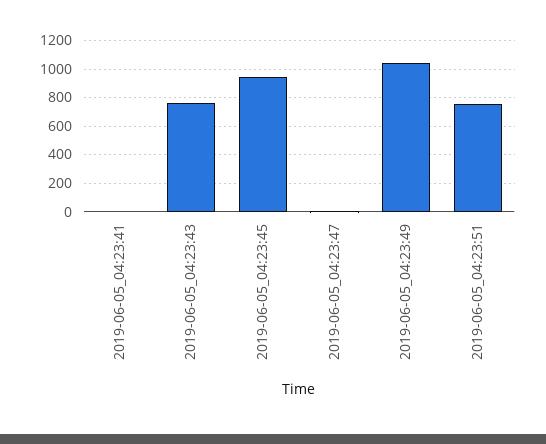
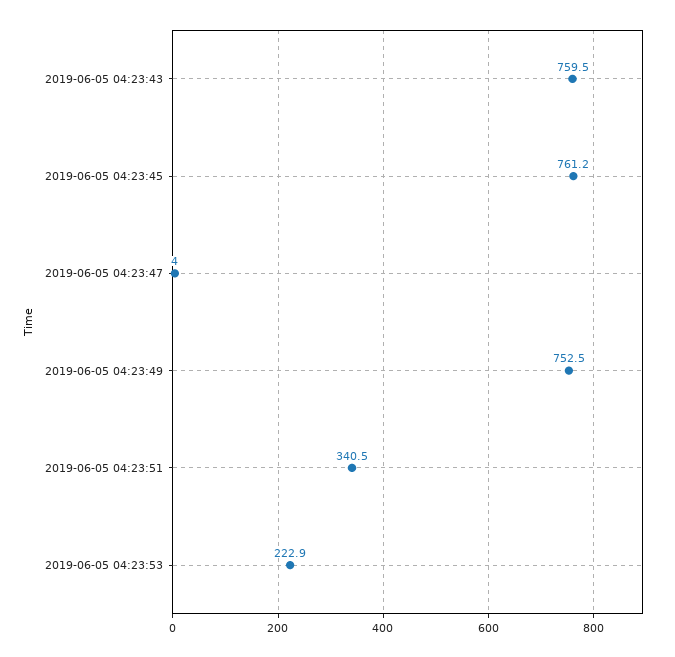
2019-06-05_04:23:41: 0 -> none
2019-06-05_04:23:45: 950 -> 761.2
2019-06-05_04:23:49: 1050 -> 752.5
2019-06-05_04:23:51: 750 -> 340.5
2019-06-05 04:23:53: none -> 222.9

